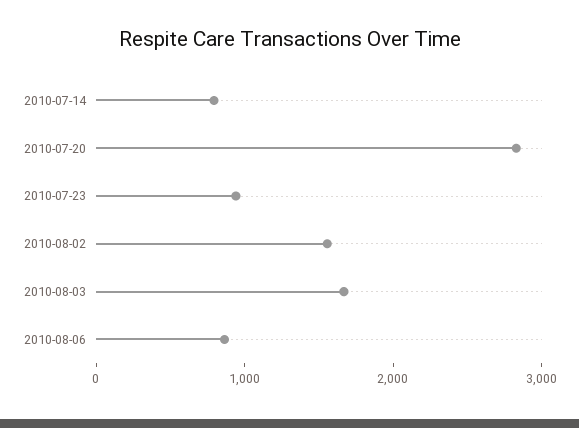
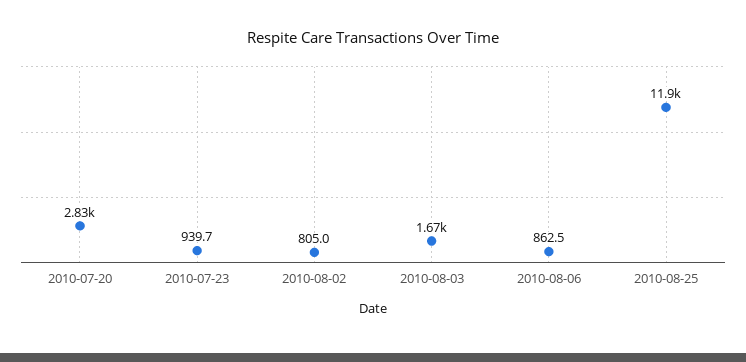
2010-07-14: 800 -> none
2010-08-02: 1600 -> 805
2010-08-25: none -> 11900

